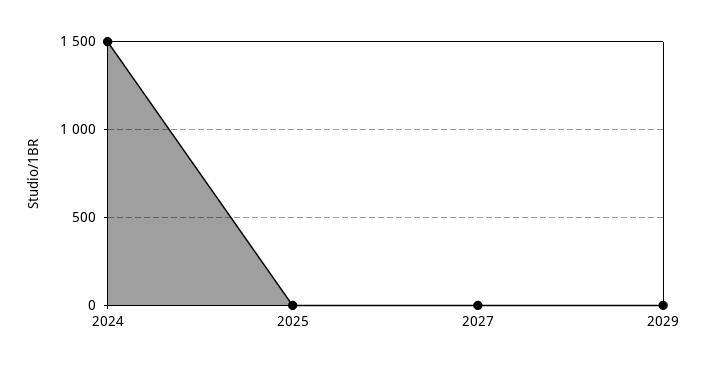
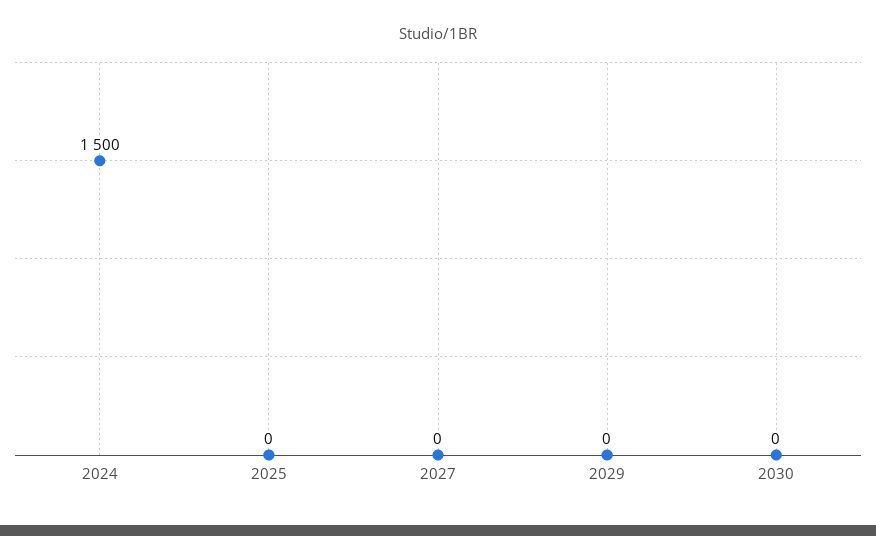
2030: none -> 0

